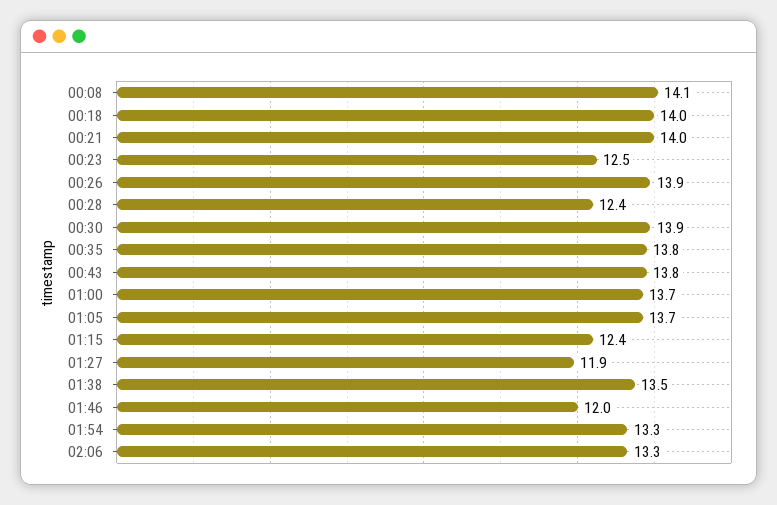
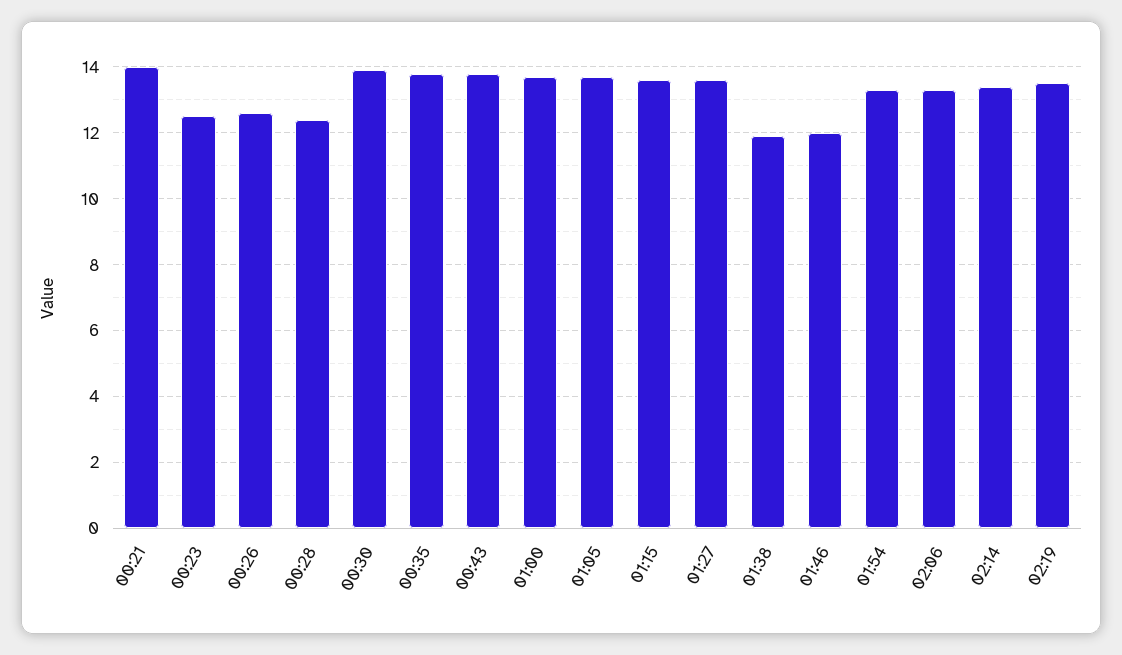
00:08: 14.1 -> none
00:18: 14 -> none
00:26: 13.9 -> 12.5
01:15: 12.4 -> 13.5
01:27: 11.9 -> 13.5
01:38: 13.5 -> 12
02:14: none -> 13.5
02:19: none -> 13.5

